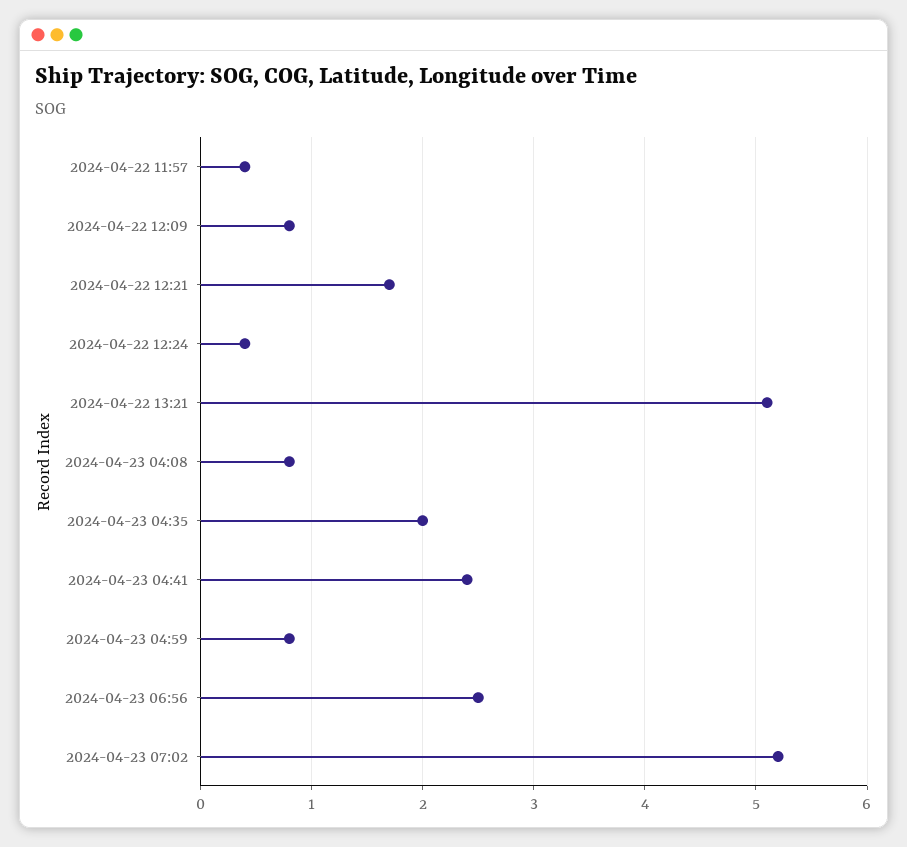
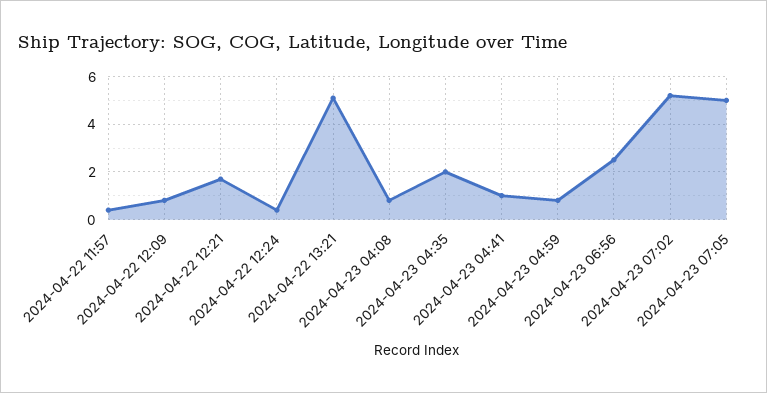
2024-04-23 04:41: 2.4 -> 1
2024-04-23 07:05: none -> 5

